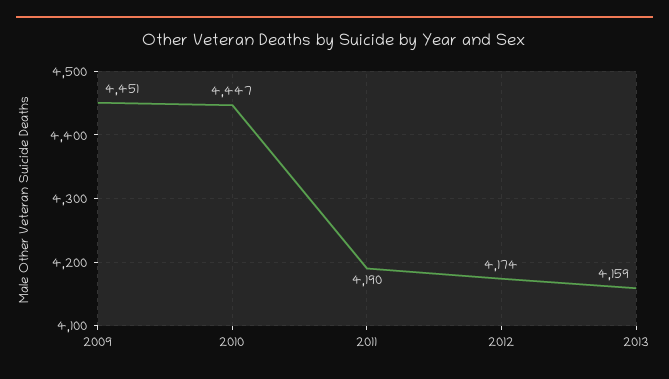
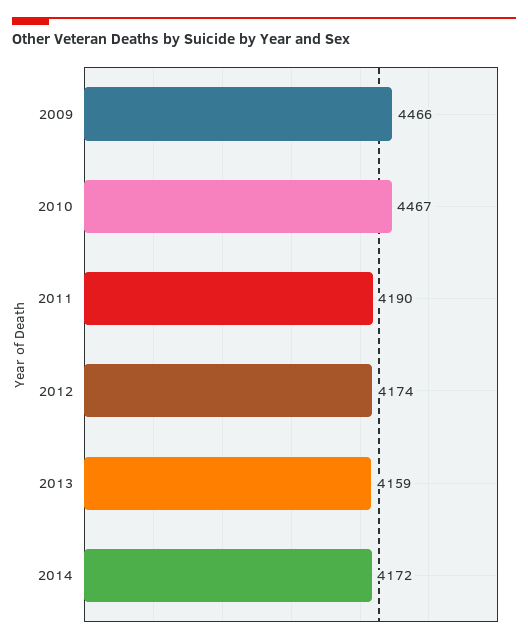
2009: 4451 -> 4466
2010: 4447 -> 4467
2014: none -> 4172

